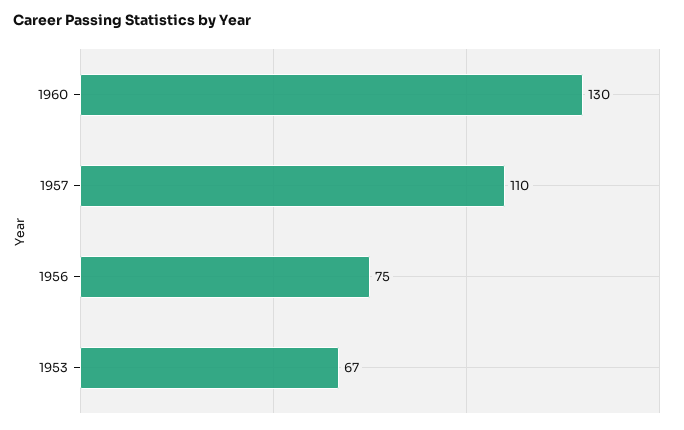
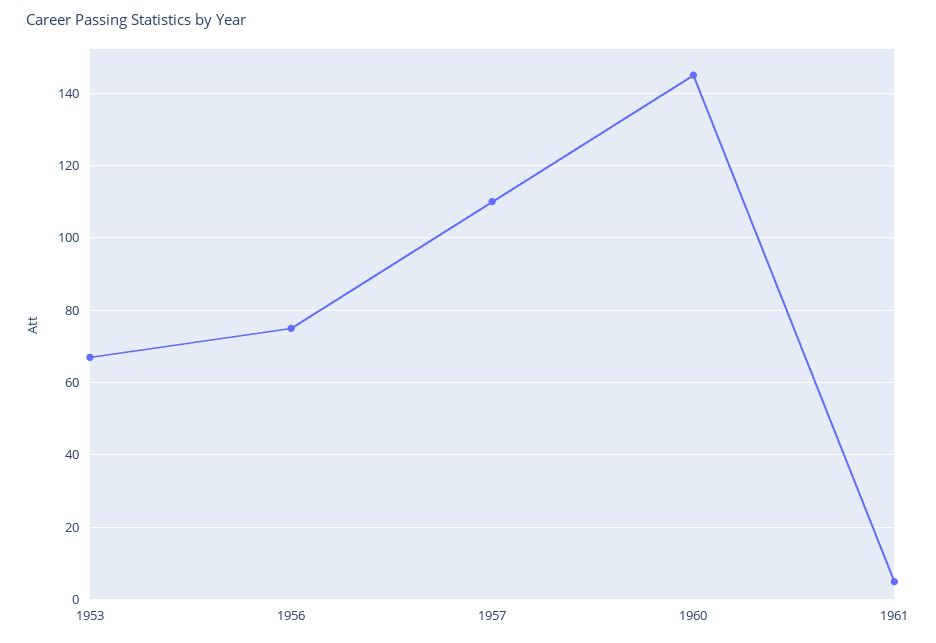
1960: 130 -> 145
1961: none -> 5

